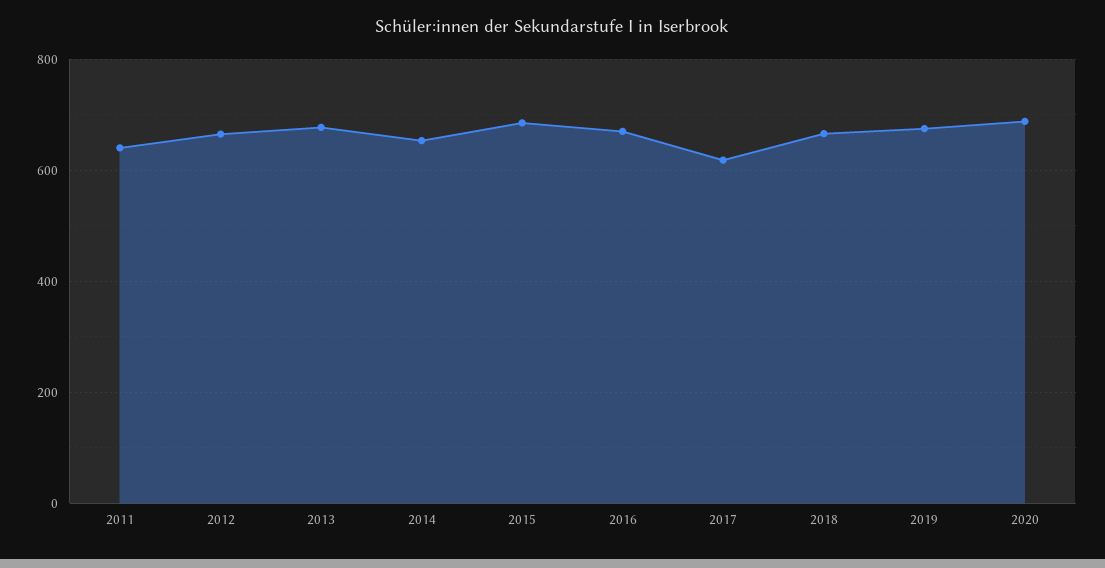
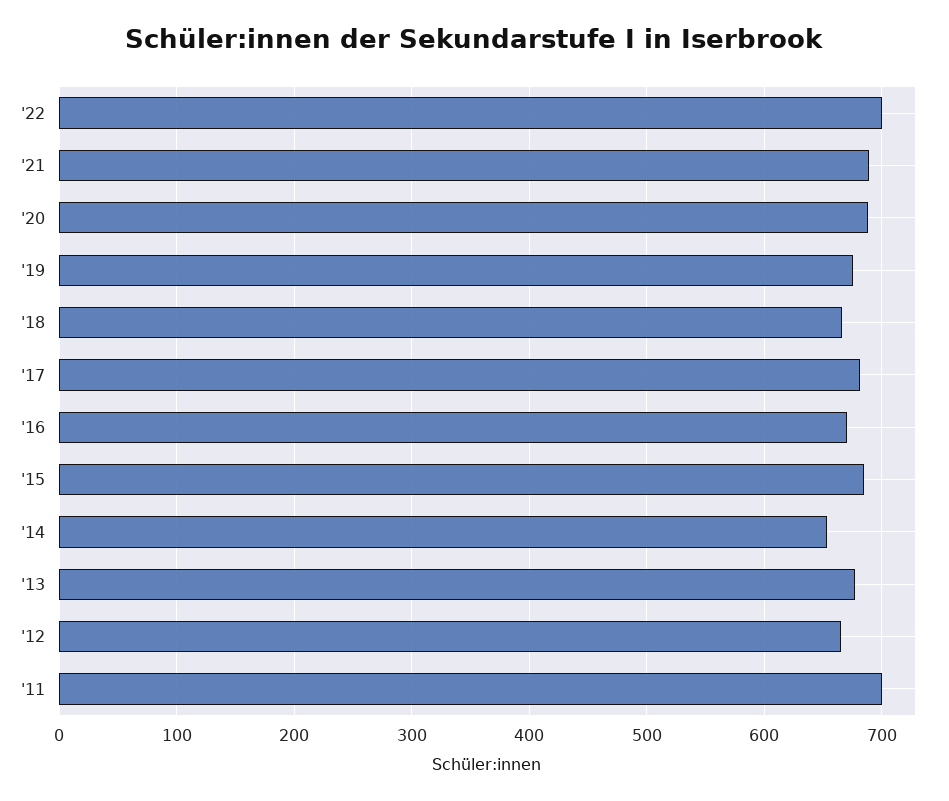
2011: 640 -> 700
2017: 620 -> 680
'22: none -> 700
'21: none -> 690

